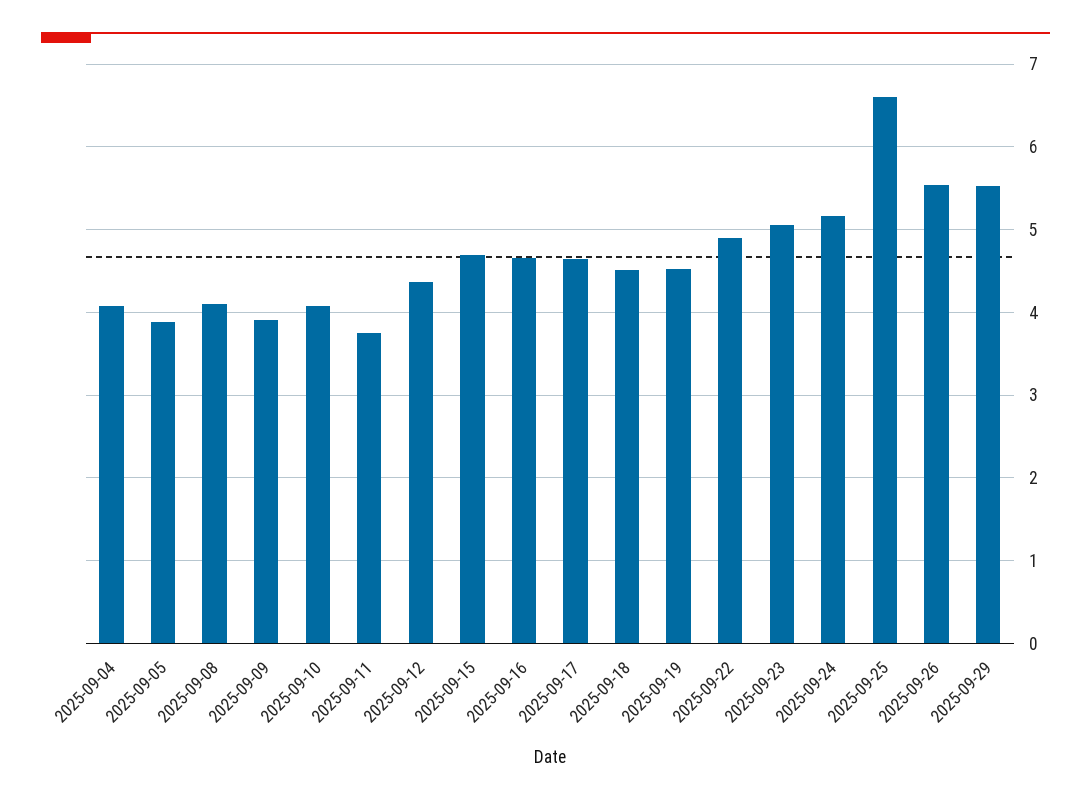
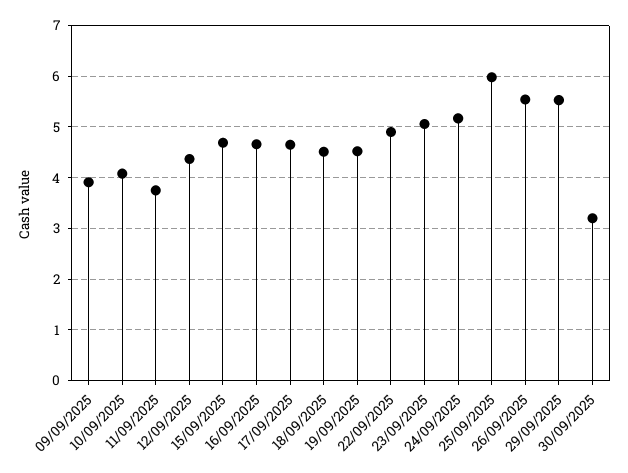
2025-09-04: 4.1 -> none
2025-09-05: 3.9 -> none
2025-09-08: 4.1 -> none
2025-09-25: 6.6 -> 6
30/09/2025: none -> 3.2

